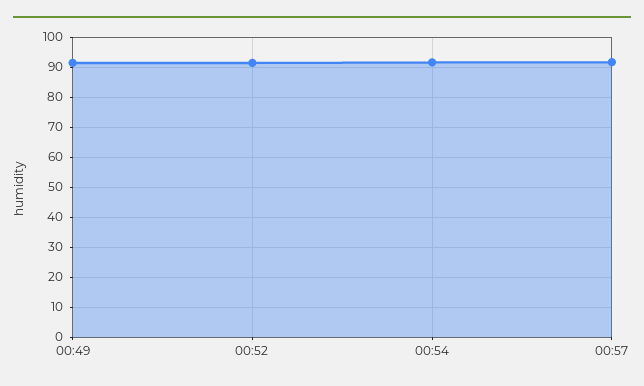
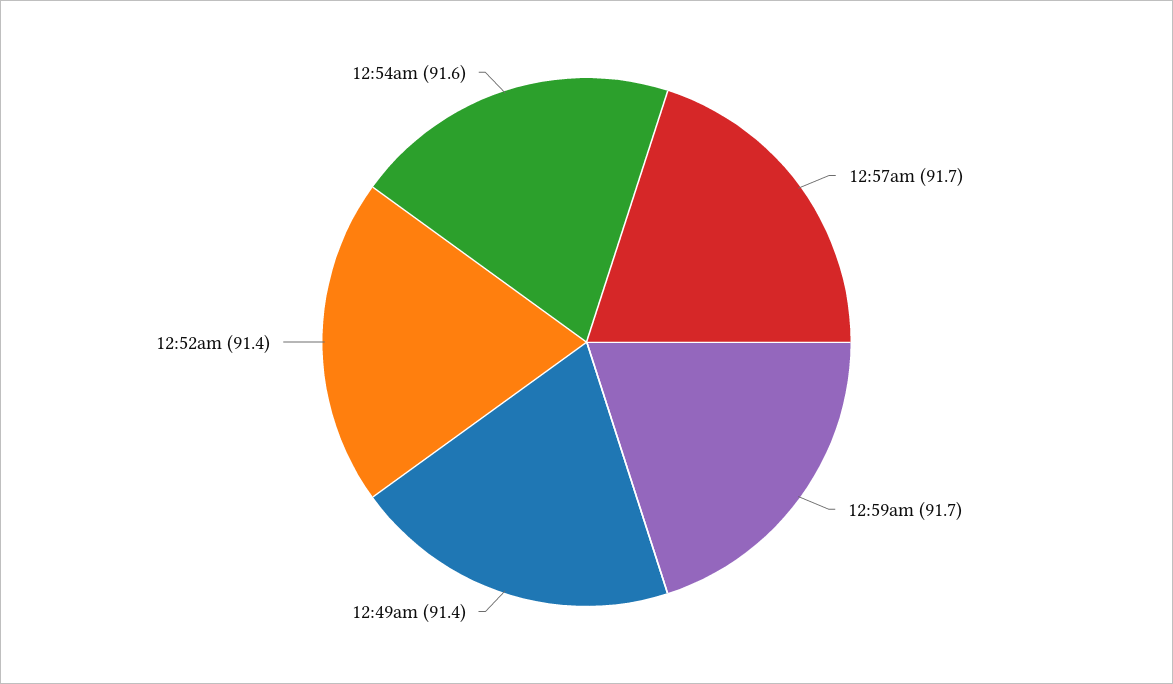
12:59am: none -> 91.7

